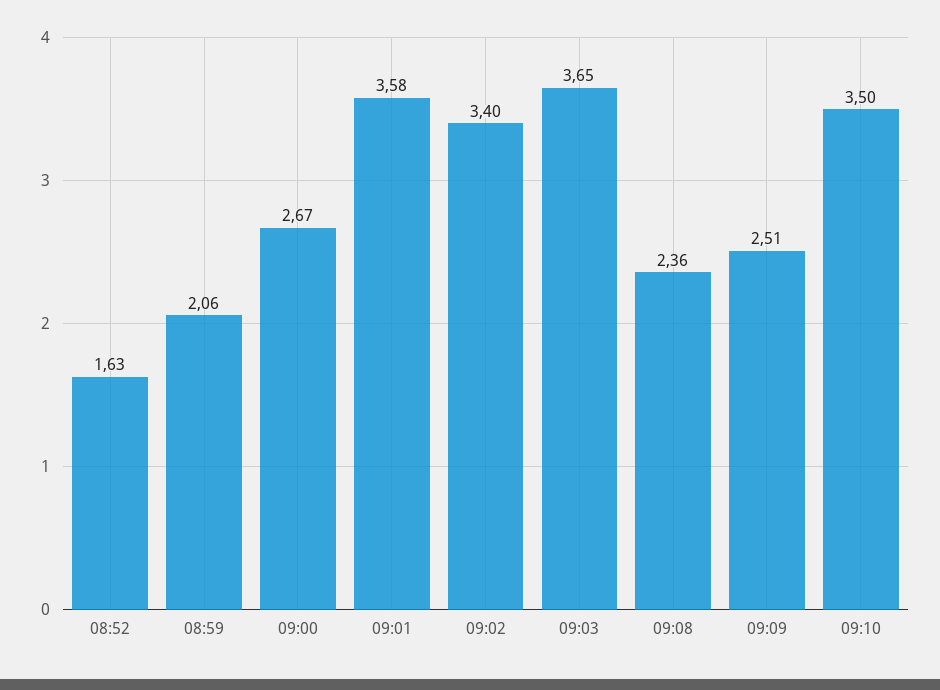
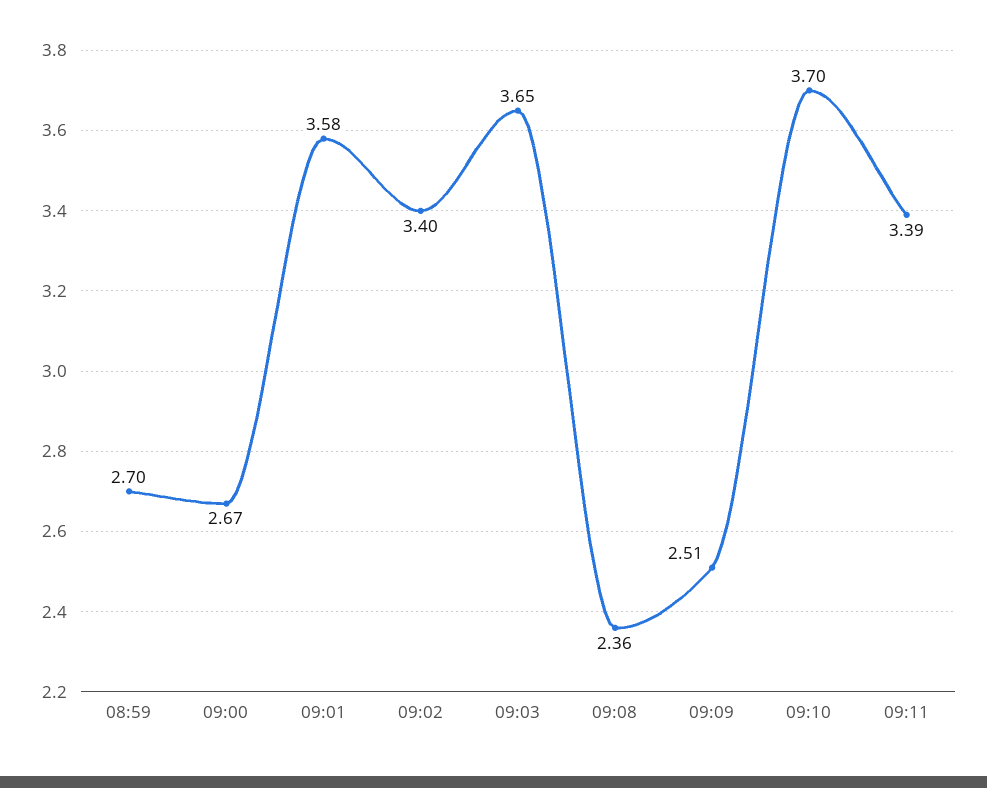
08:52: 1.63 -> none
08:59: 2.06 -> 2.7
09:10: 3.5 -> 3.7
09:11: none -> 3.39

